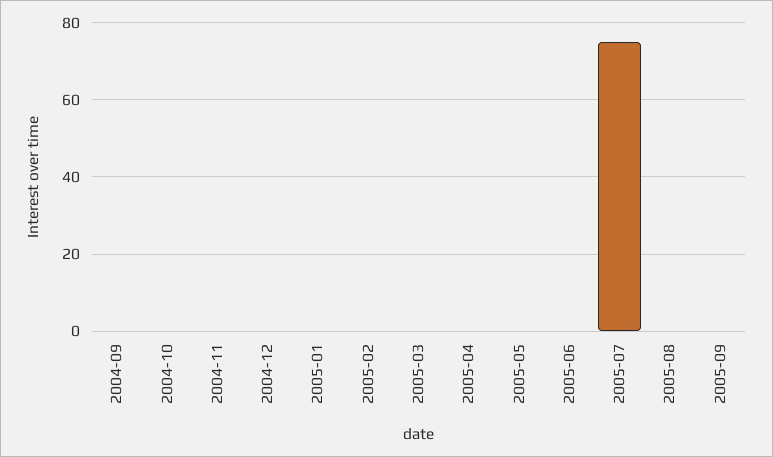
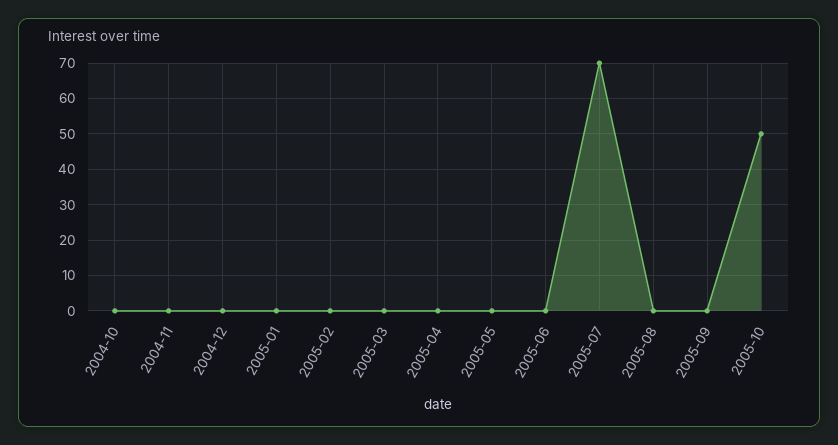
2004-09: 0 -> none
2005-07: 75 -> 70
2005-10: none -> 50

